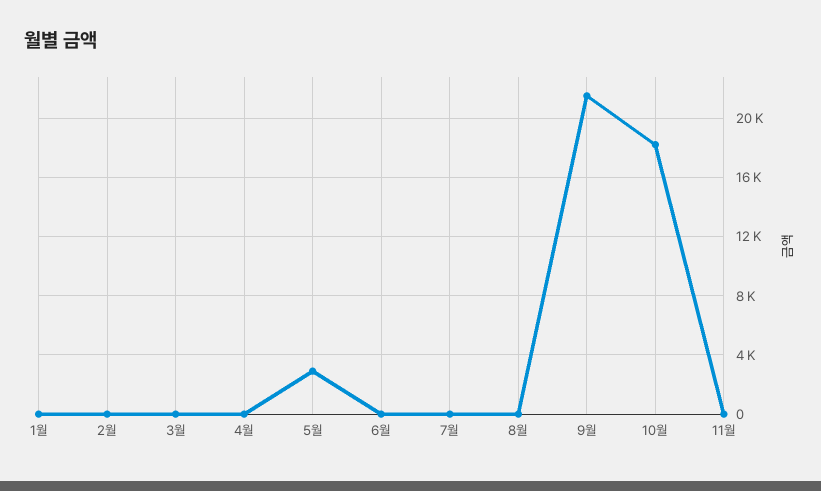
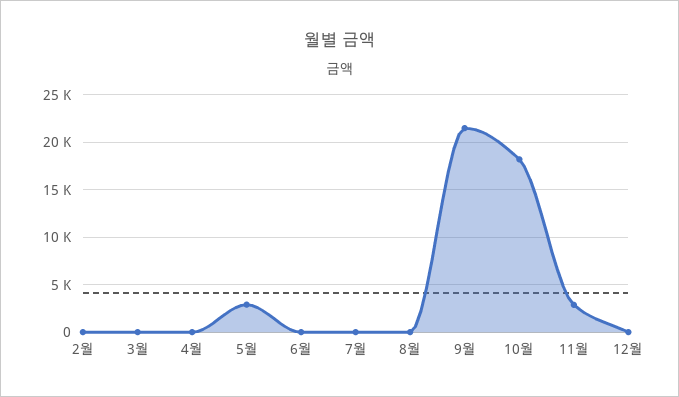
1월: 0 -> none
11월: 0 -> 3000
12월: none -> 0

